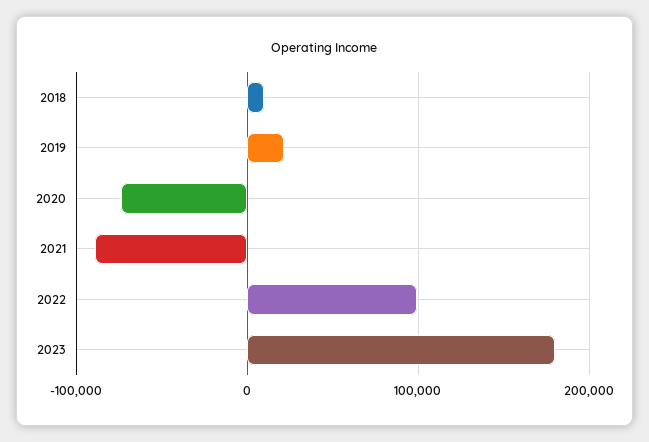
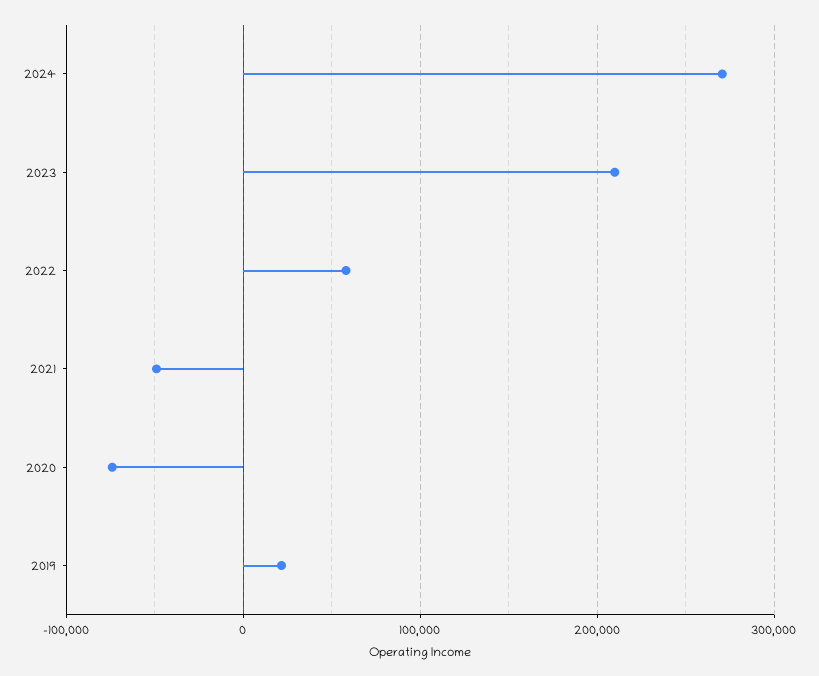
2018: 10000 -> none
2021: -90000 -> -50000
2022: 100000 -> 60000
2023: 180000 -> 210000
2024: none -> 270000

